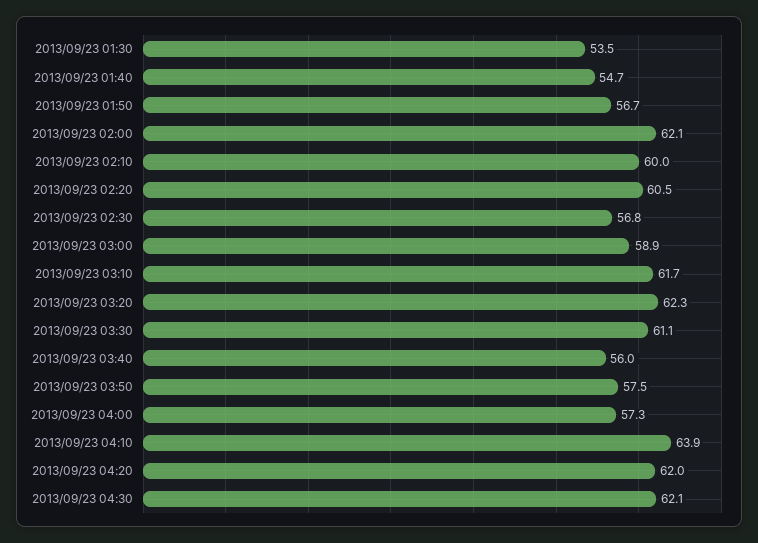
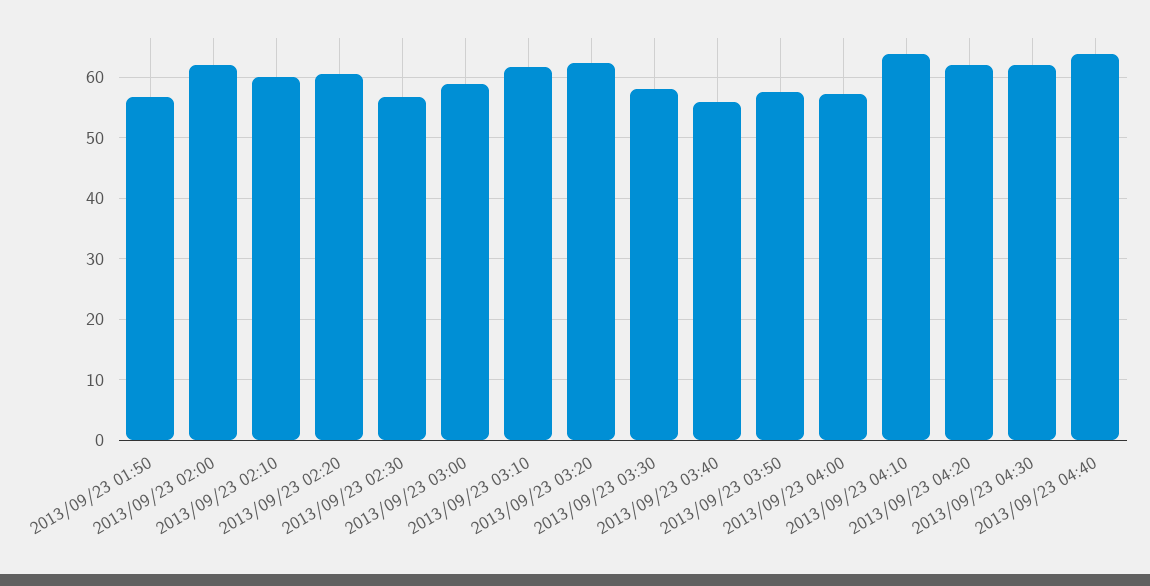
2013/09/23 01:30: 53.5 -> none
2013/09/23 01:40: 54.7 -> none
2013/09/23 03:30: 61.1 -> 58
2013/09/23 04:40: none -> 64

